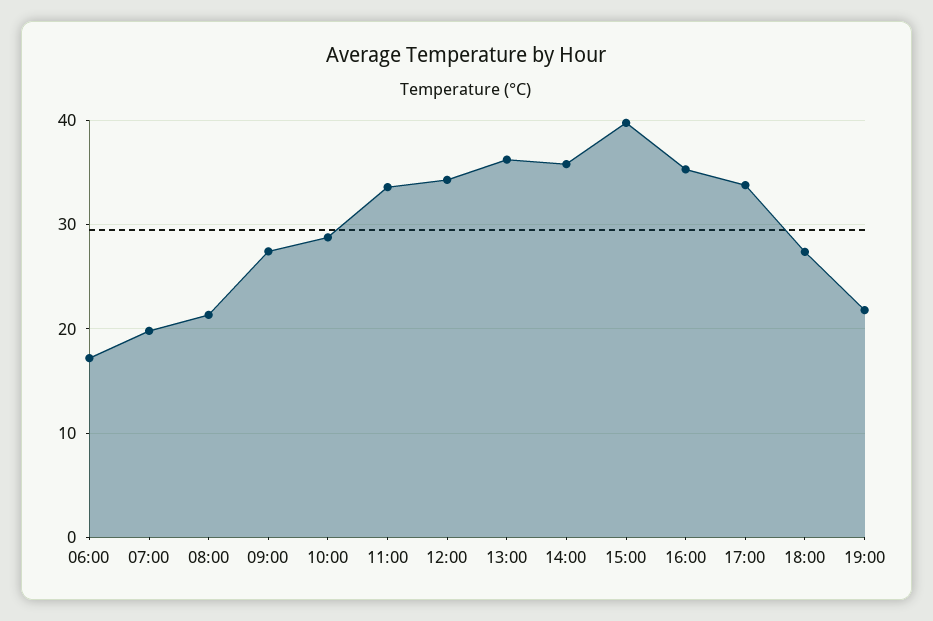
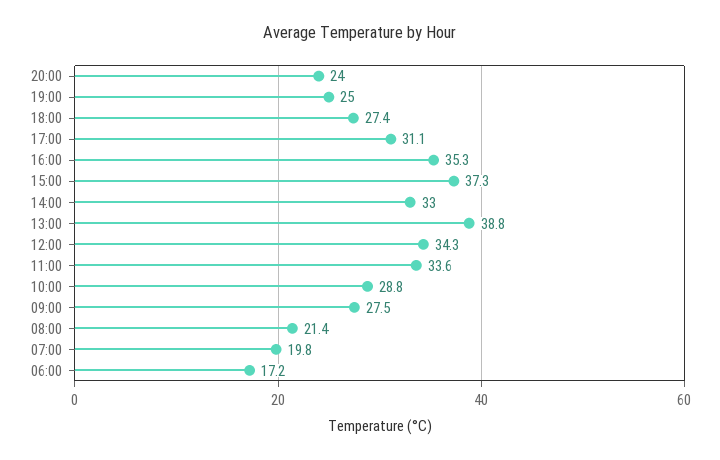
13:00: 36 -> 38.8
14:00: 36 -> 33
15:00: 40 -> 37.3
17:00: 34 -> 31.1
19:00: 22 -> 25
20:00: none -> 24

